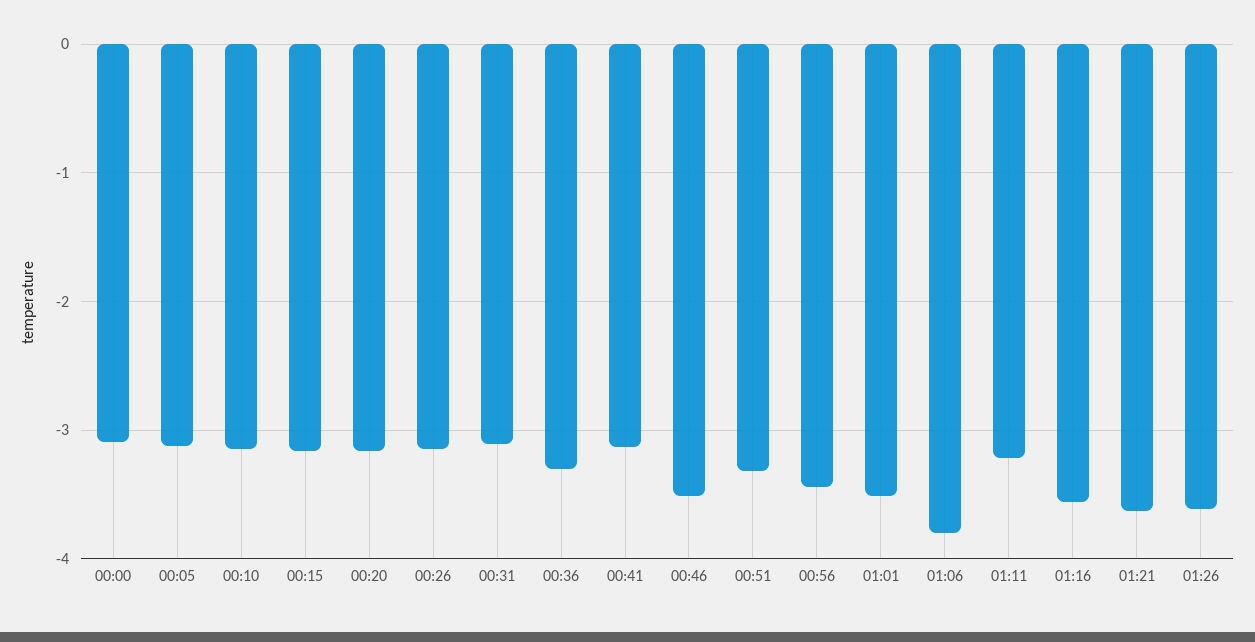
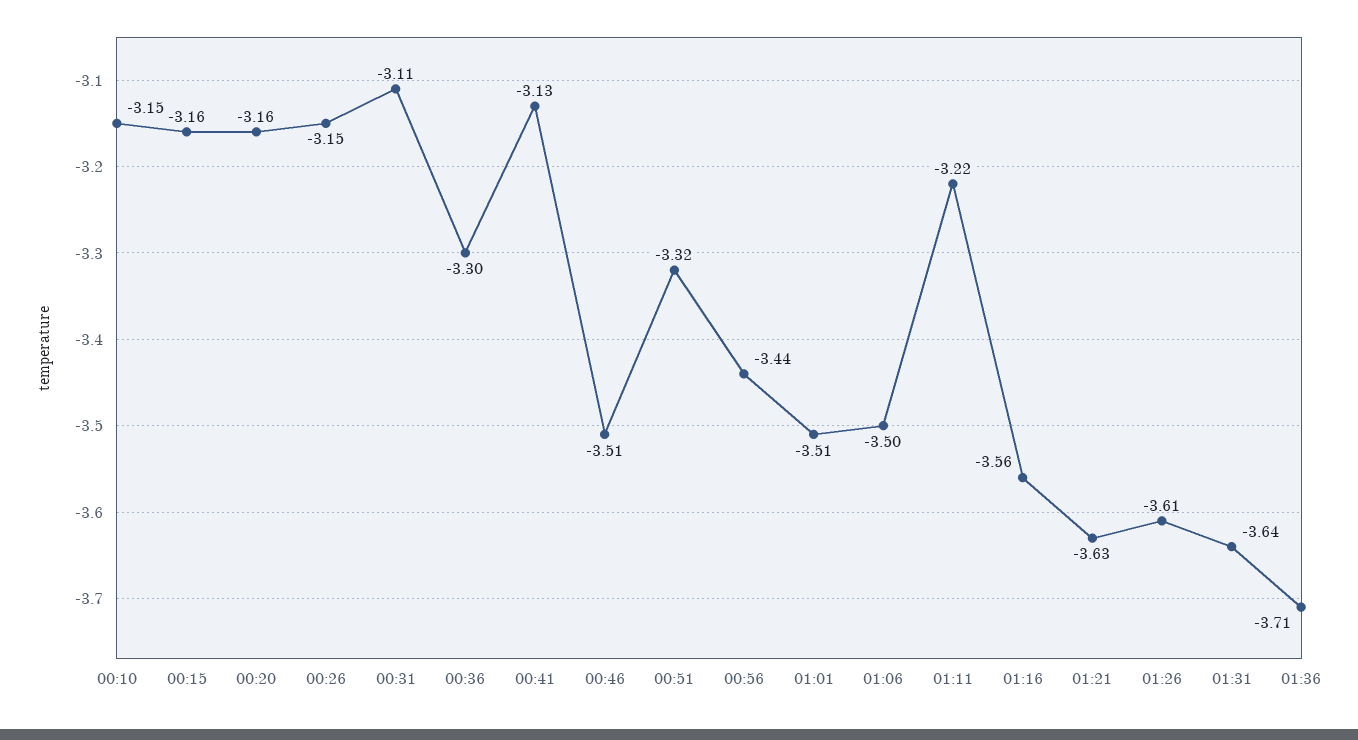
00:00: -3.1 -> none
00:05: -3.1 -> none
01:06: -3.8 -> -3.5
01:31: none -> -3.64
01:36: none -> -3.71

